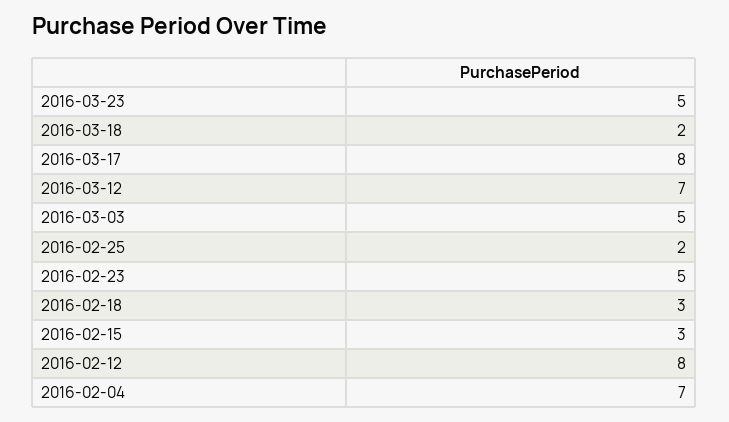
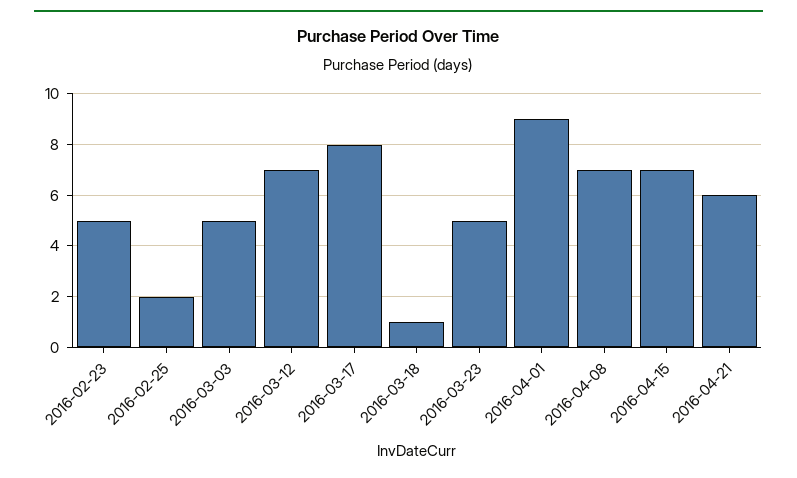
2016-03-18: 2 -> 1
2016-02-18: 3 -> none
2016-02-15: 3 -> none
2016-02-12: 8 -> none
2016-02-04: 7 -> none
2016-04-01: none -> 9
2016-04-08: none -> 7
2016-04-15: none -> 7
2016-04-21: none -> 6

